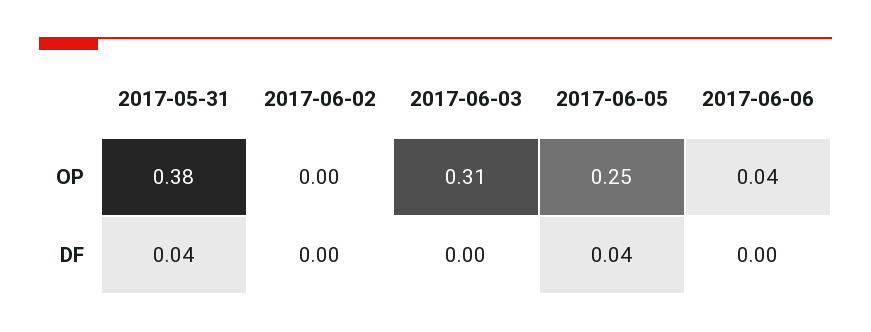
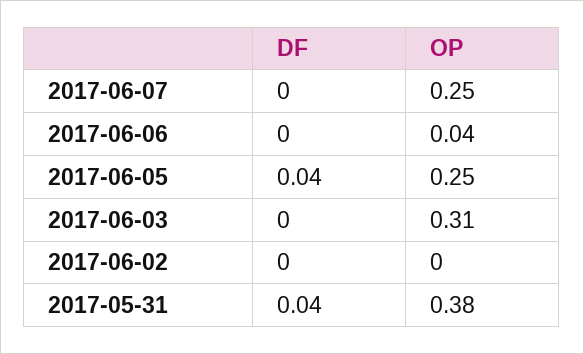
2017-06-07, DF: none -> 0
2017-06-07, OP: none -> 0.25

